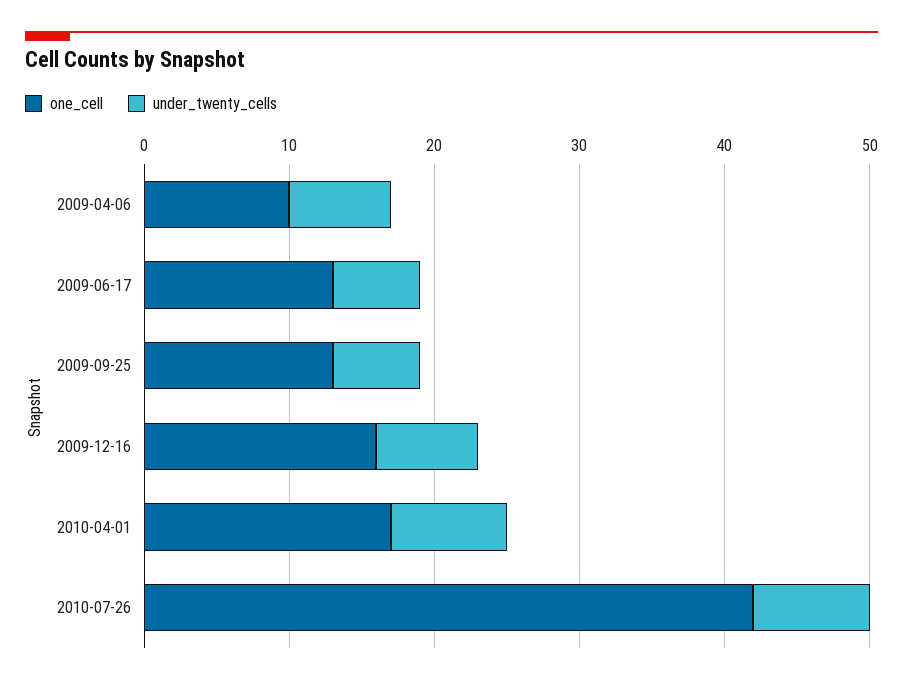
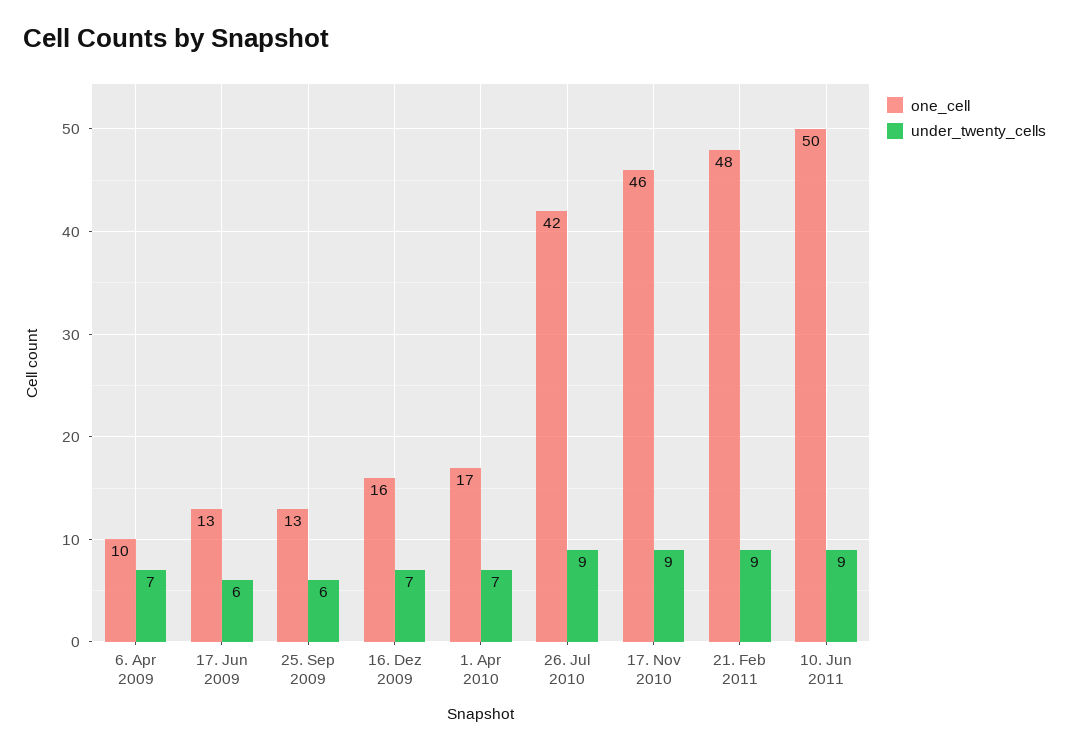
under_twenty_cells, 2010-04-01: 8 -> 7
under_twenty_cells, 2010-07-26: 8 -> 9
one_cell, 17. Nov 2010: none -> 46
under_twenty_cells, 17. Nov 2010: none -> 9
one_cell, 21. Feb 2011: none -> 48
under_twenty_cells, 21. Feb 2011: none -> 9
one_cell, 10. Jun 2011: none -> 50
under_twenty_cells, 10. Jun 2011: none -> 9

